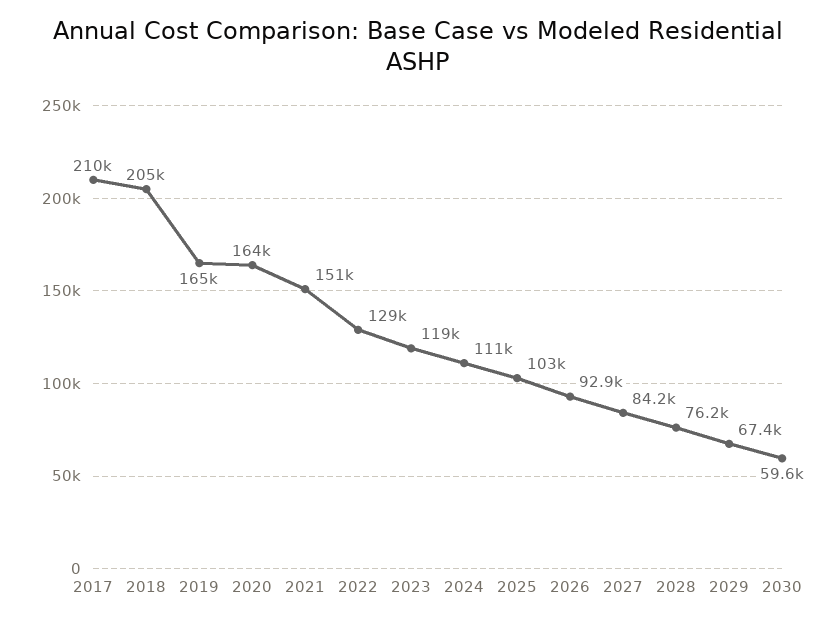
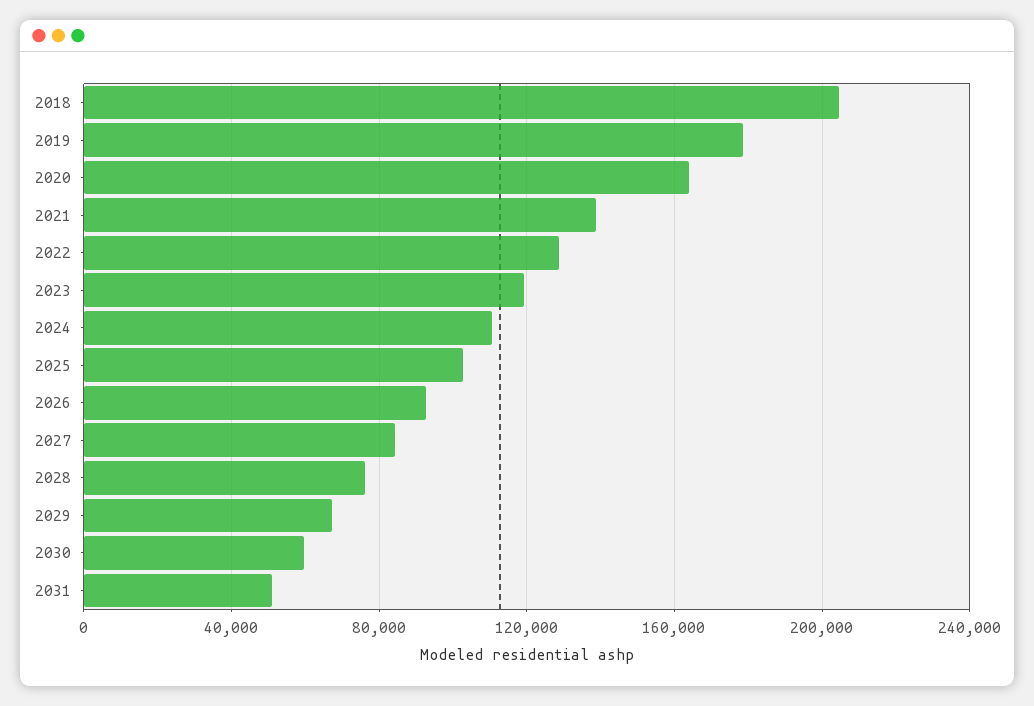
2017: 210000 -> none
2019: 165000 -> 180000
2021: 151000 -> 140000
2031: none -> 50000

